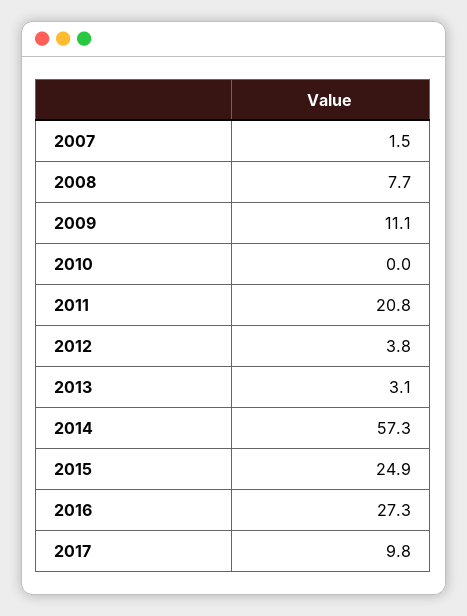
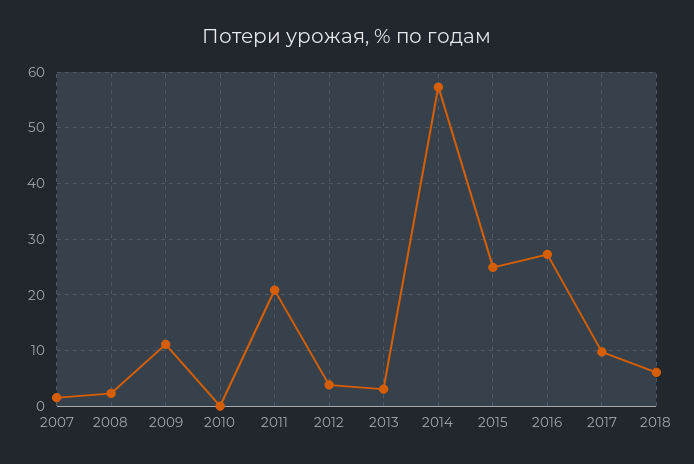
2008: 7.7 -> 2
2018: none -> 6

